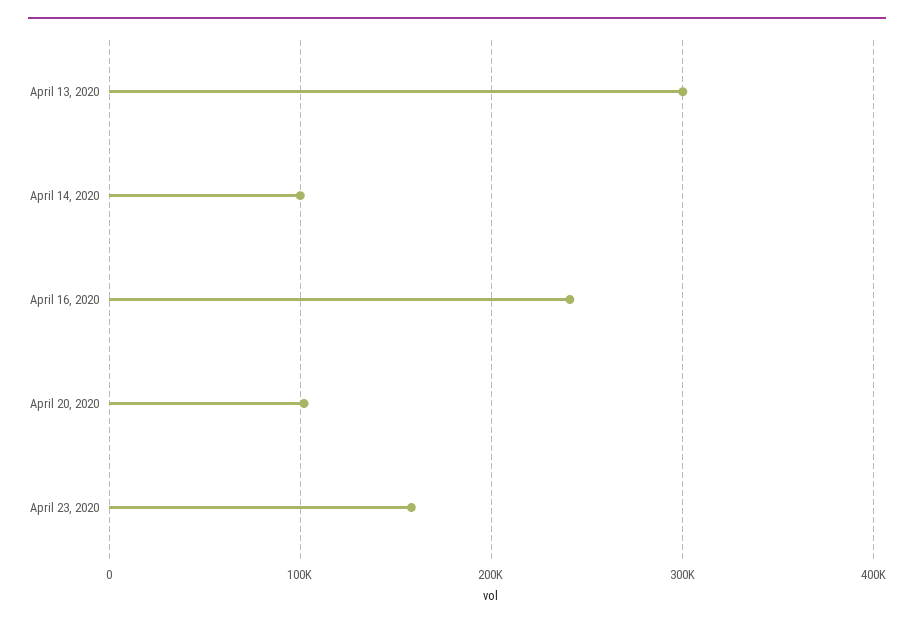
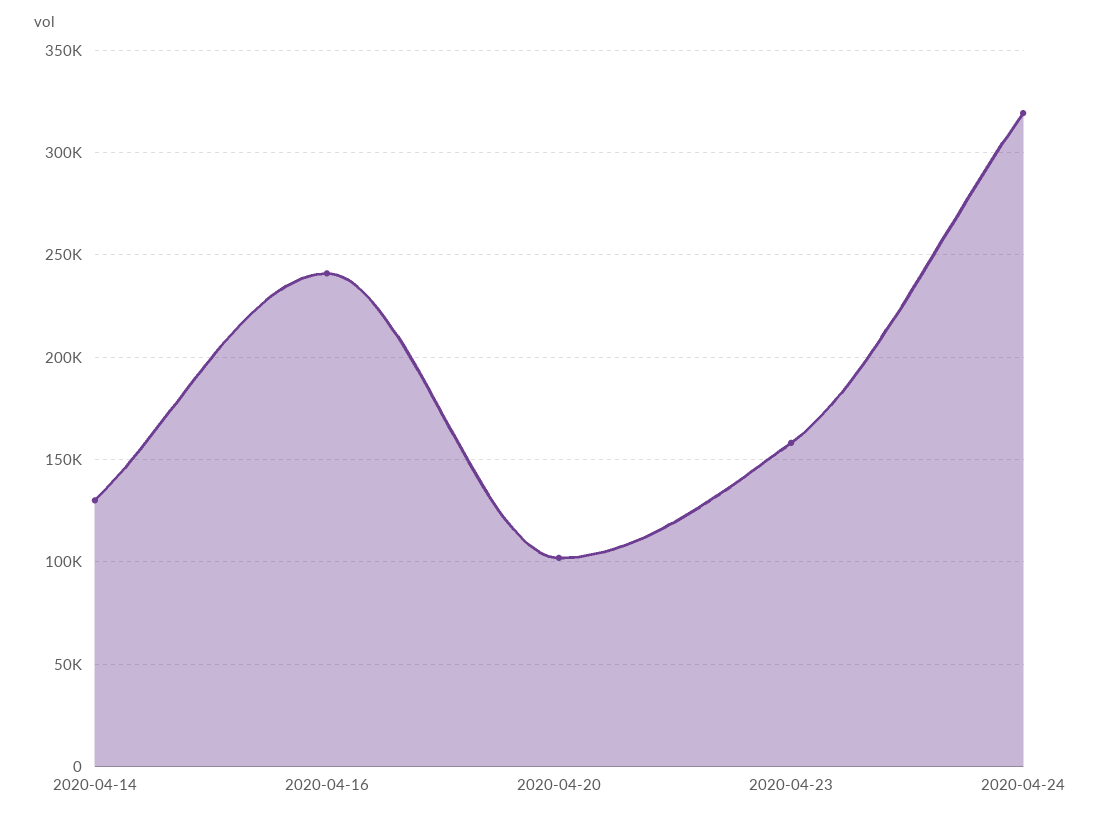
April 13, 2020: 300000 -> none
April 14, 2020: 100000 -> 130000
2020-04-24: none -> 320000

